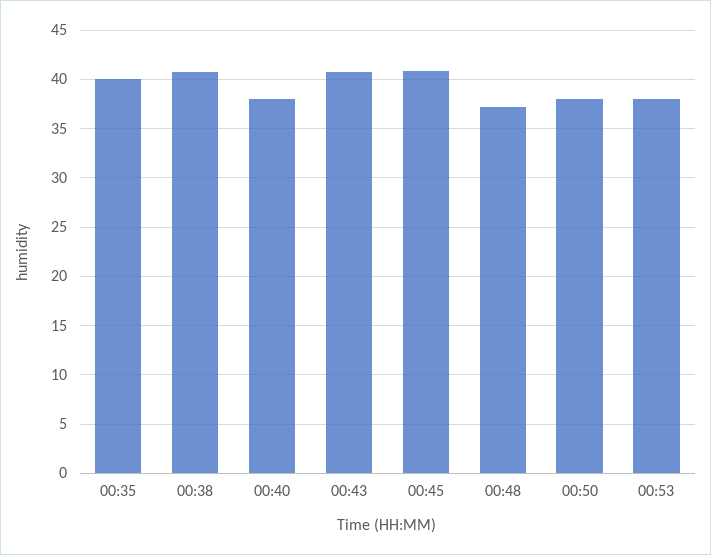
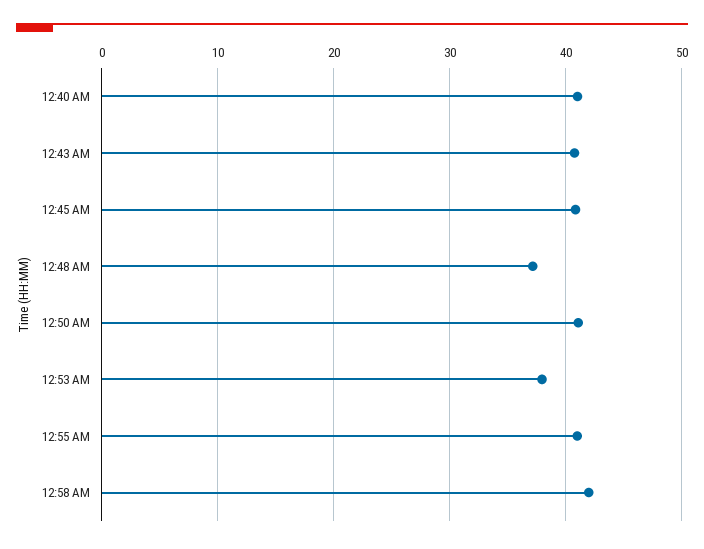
00:35: 40 -> none
00:38: 41 -> none
00:40: 38 -> 41
00:50: 38 -> 41
12:55 AM: none -> 41
12:58 AM: none -> 42

